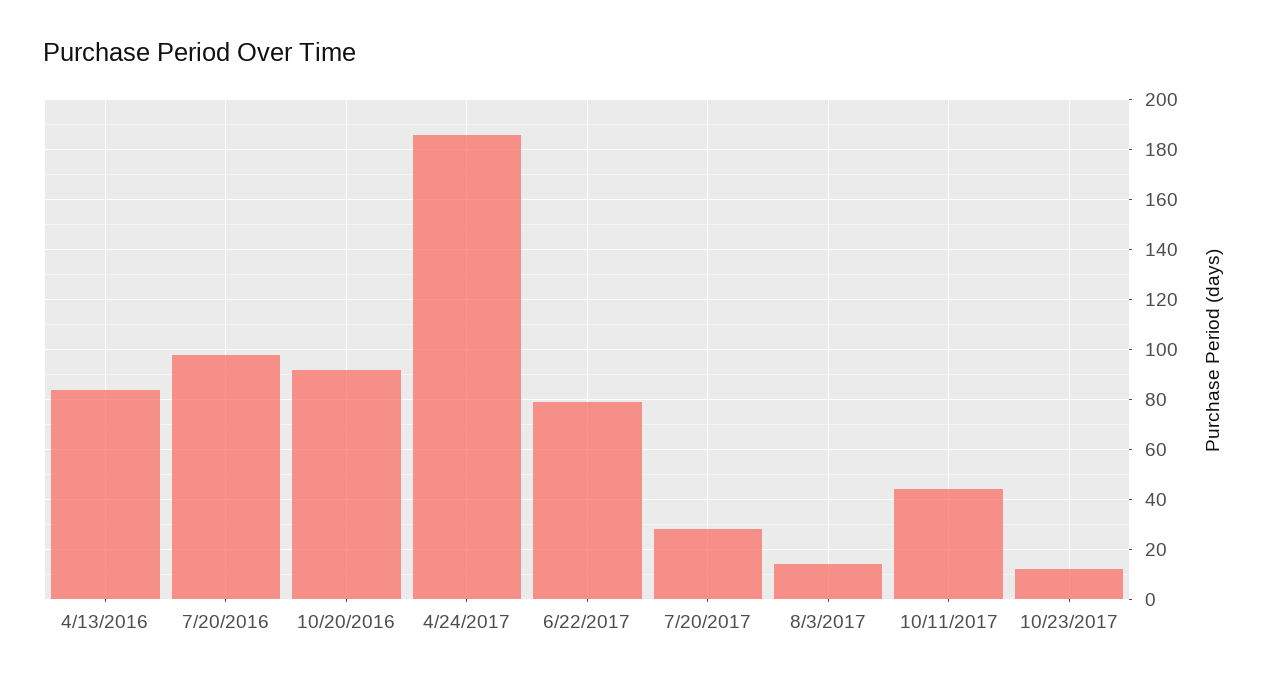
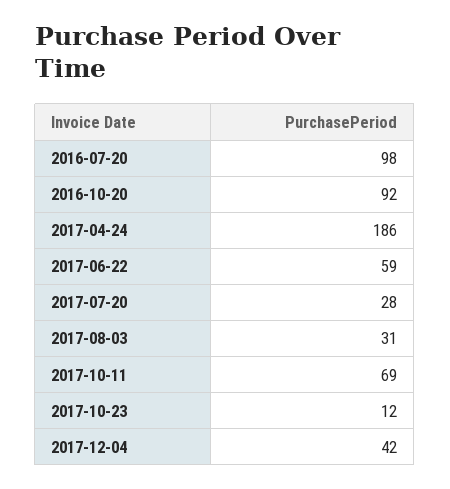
4/13/2016: 85 -> none
6/22/2017: 80 -> 59
8/3/2017: 15 -> 31
10/11/2017: 45 -> 69
2017-12-04: none -> 42

